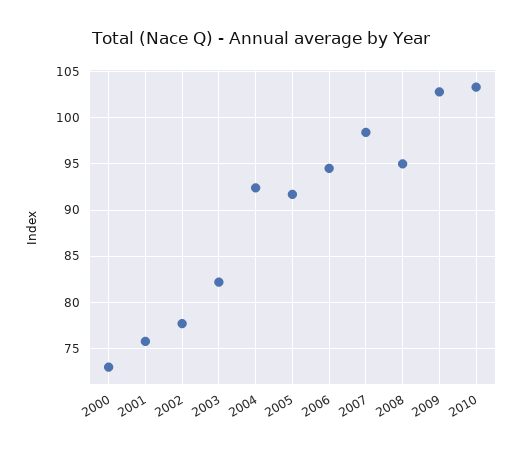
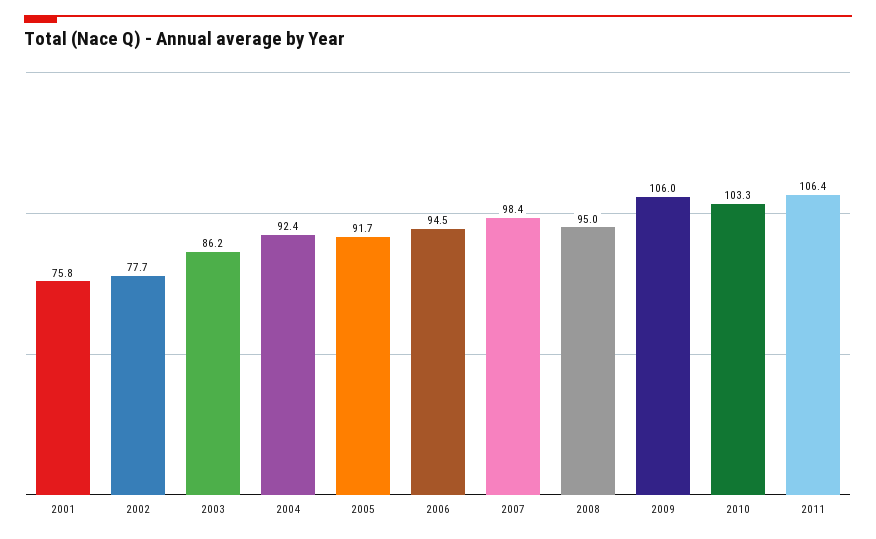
2000: 73 -> none
2003: 82 -> 86.2
2009: 103 -> 106
2011: none -> 106.4

